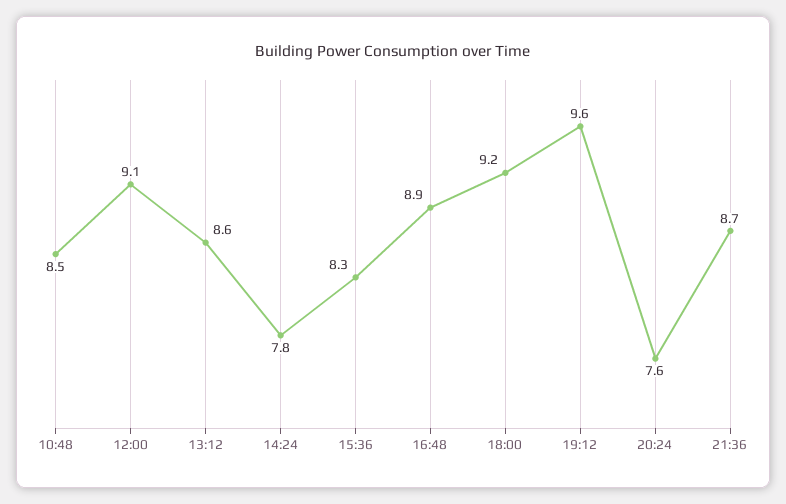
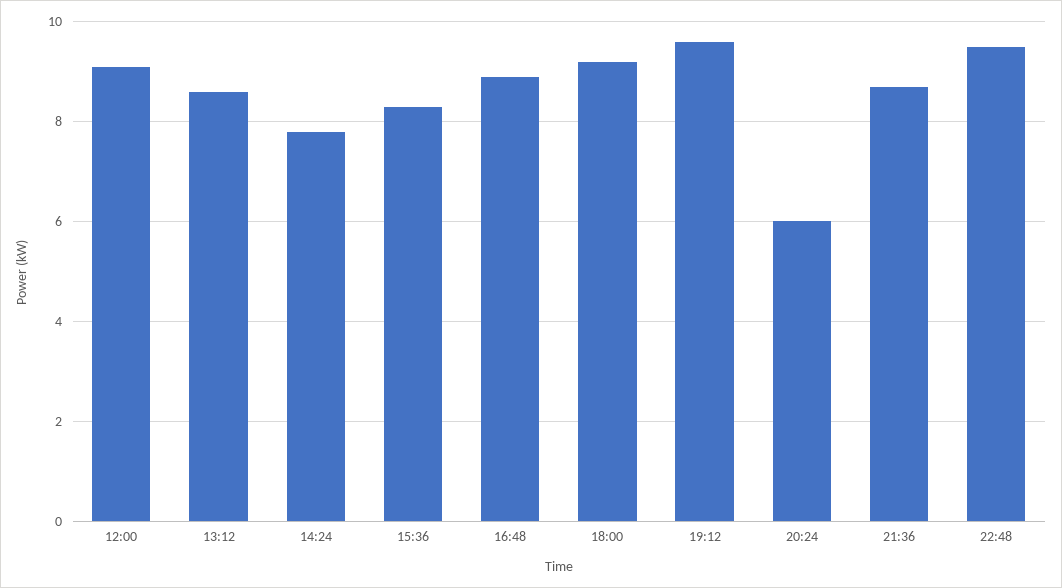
10:48: 8.5 -> none
20:24: 7.6 -> 6
22:48: none -> 9.5

